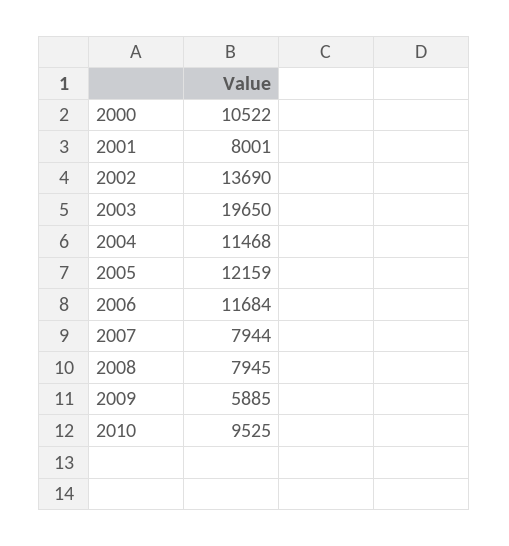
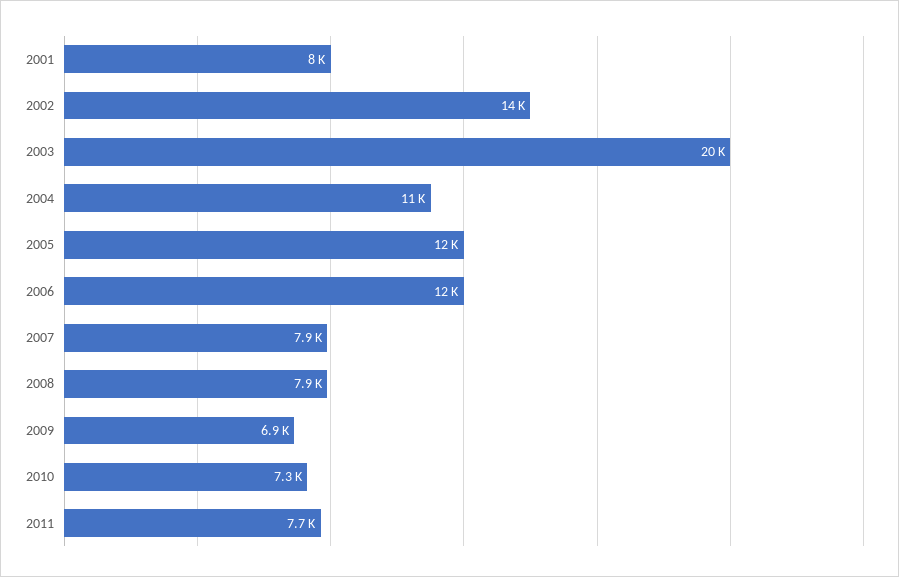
2000: 10522 -> none
2009: 5885 -> 6900
2010: 9525 -> 7300
2011: none -> 7700

